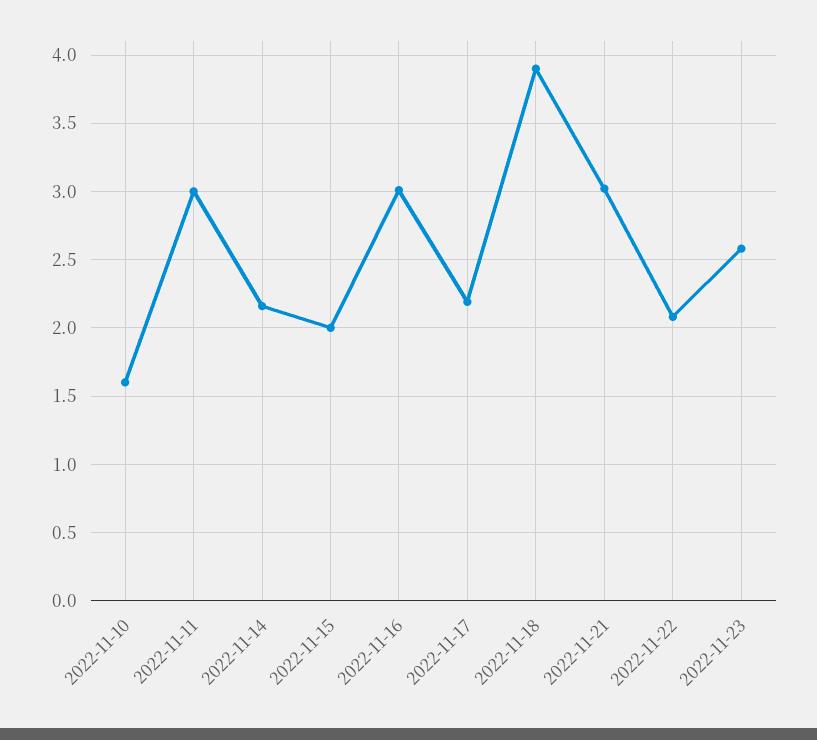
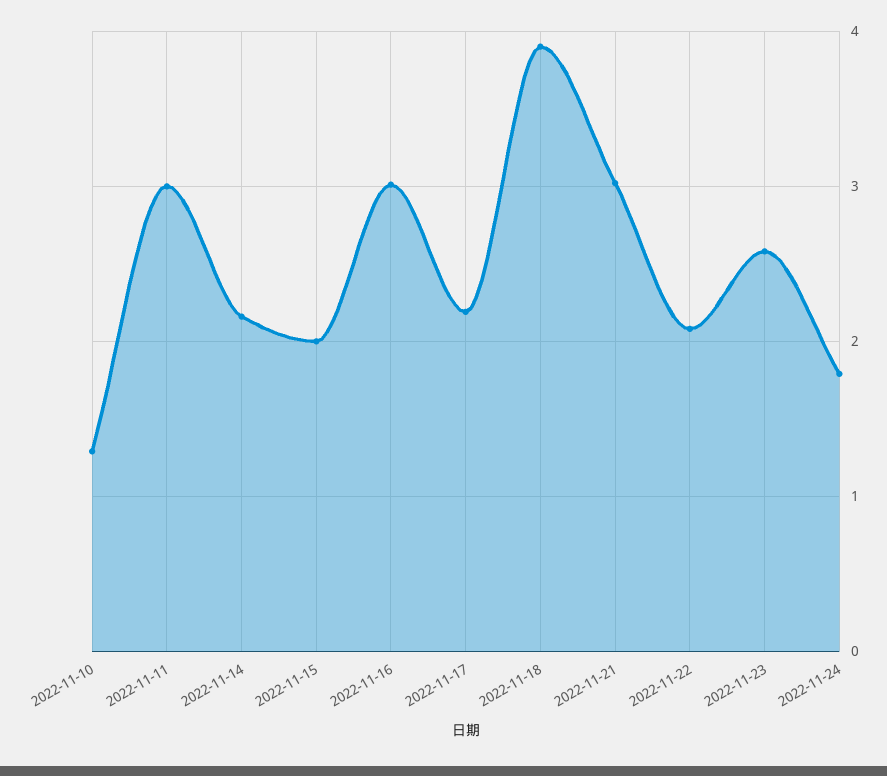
2022-11-10: 1.6 -> 1.3
2022-11-24: none -> 1.8

